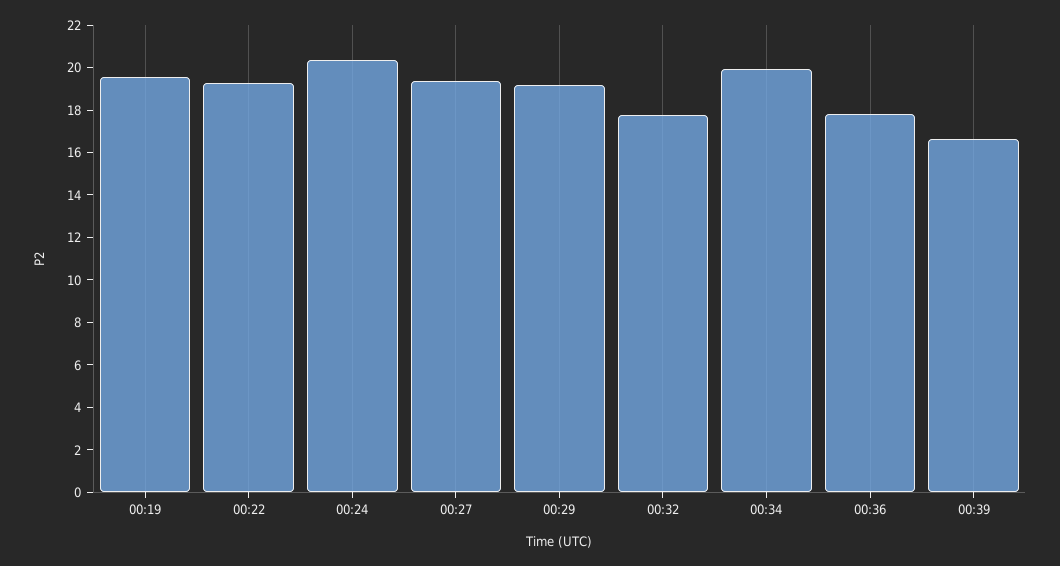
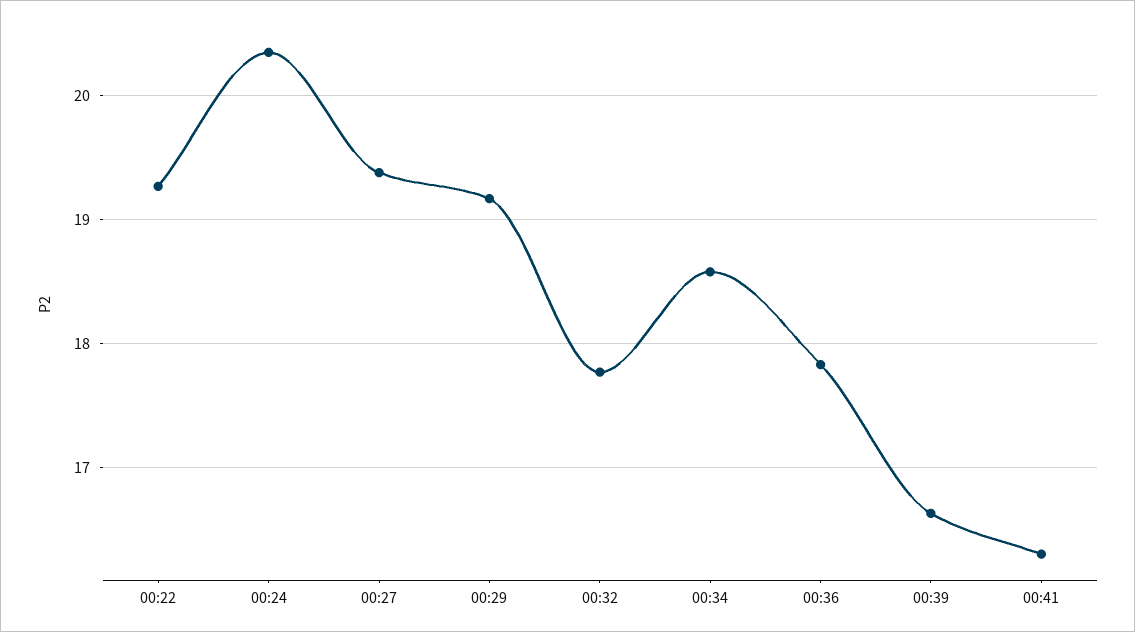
00:19: 19.5 -> none
00:34: 20 -> 18.6
00:41: none -> 16.3

